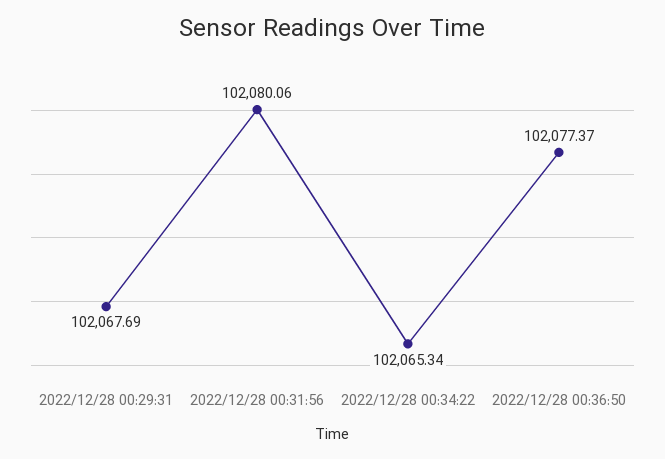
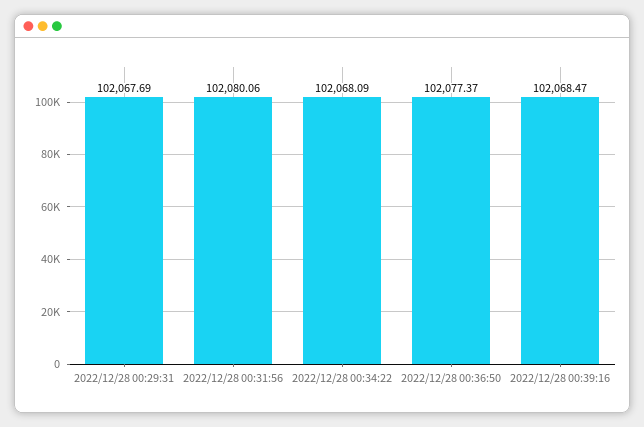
2022/12/28 00:34:22: 102065.34 -> 102068.09
2022/12/28 00:39:16: none -> 102068.47

